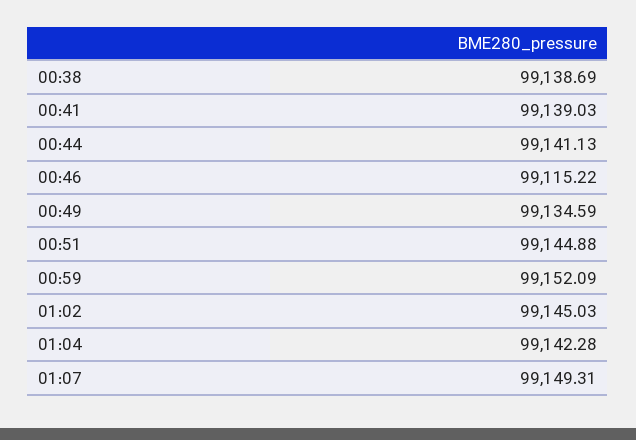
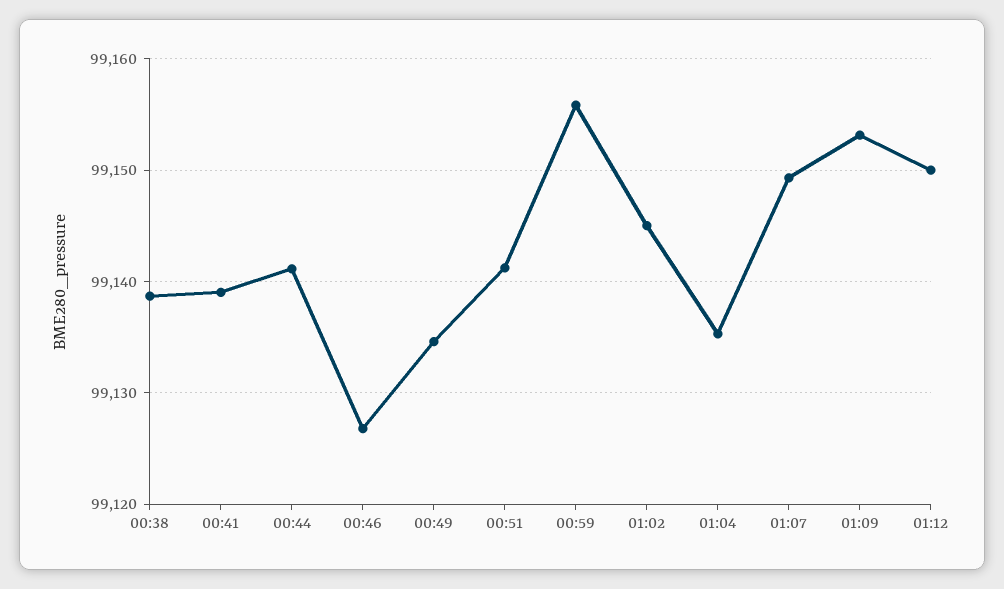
00:46: 99115.22 -> 99127
00:51: 99144.88 -> 99141
00:59: 99152.09 -> 99156
01:04: 99142.28 -> 99135
01:09: none -> 99153
01:12: none -> 99150

